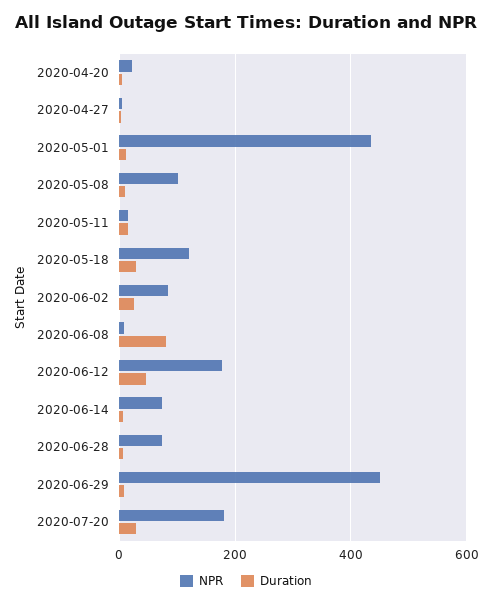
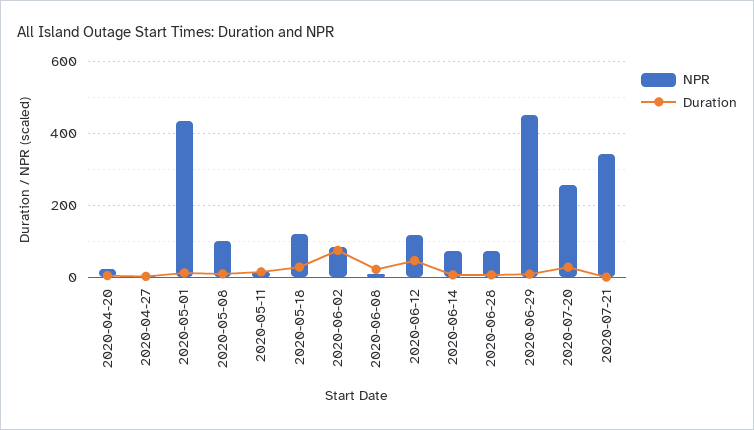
Duration, 2020-06-02: 20 -> 80
Duration, 2020-06-08: 80 -> 20
NPR, 2020-06-12: 180 -> 120
NPR, 2020-07-20: 180 -> 260
NPR, 2020-07-21: none -> 340
Duration, 2020-07-21: none -> 0

